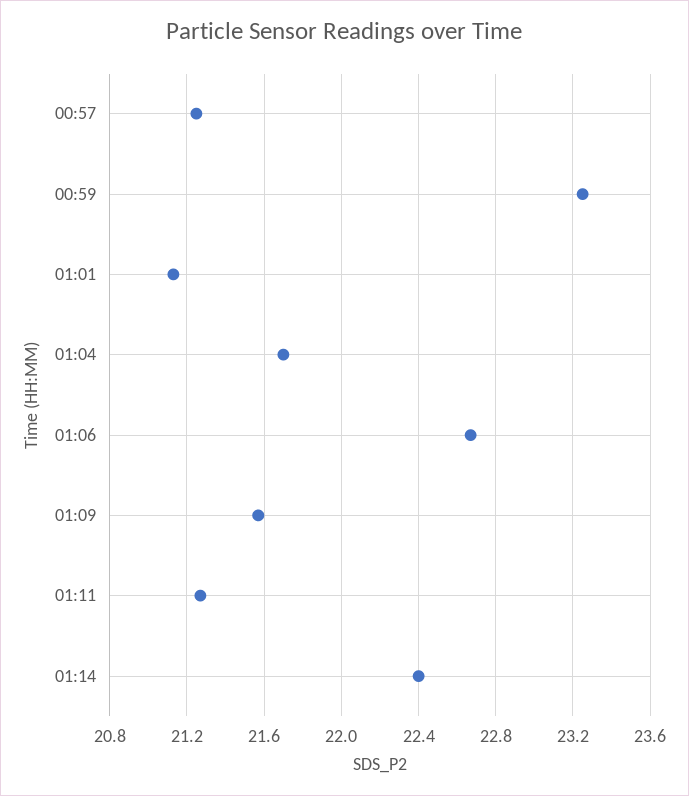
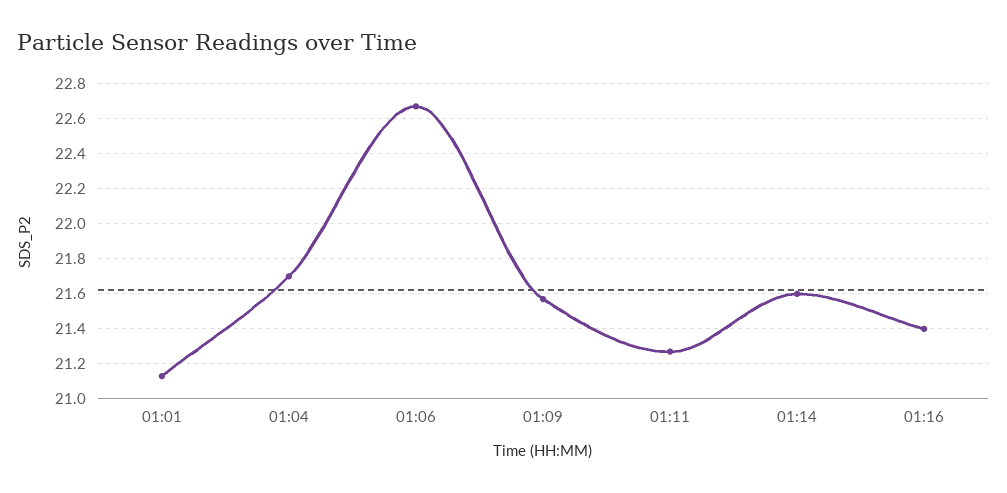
00:57: 21.25 -> none
00:59: 23.25 -> none
01:14: 22.4 -> 21.6
01:16: none -> 21.4

